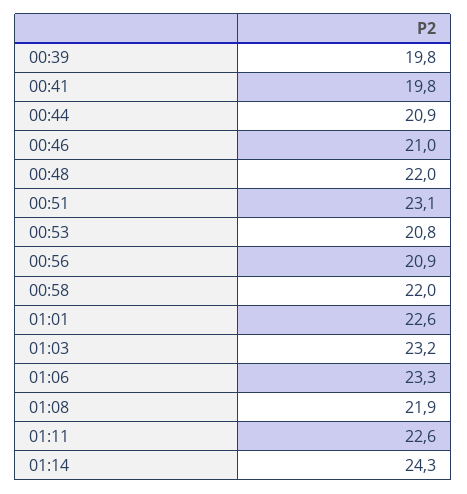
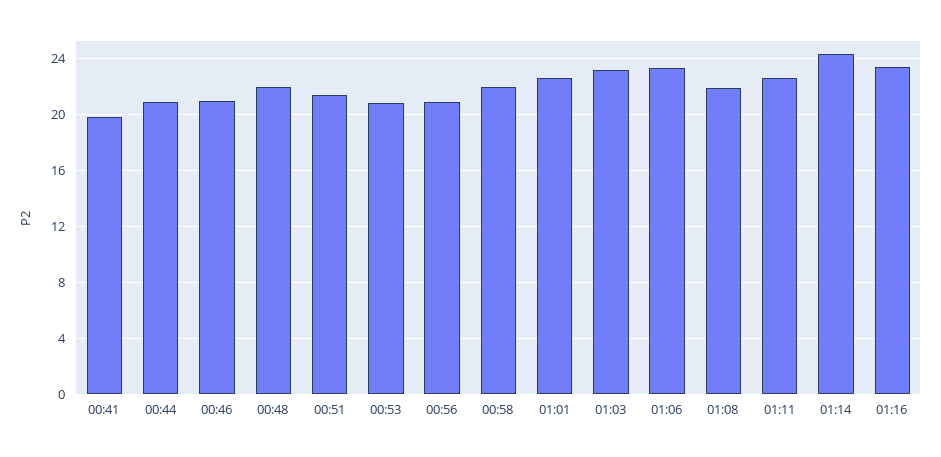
00:39: 19.8 -> none
00:51: 23.1 -> 21.5
01:16: none -> 23.5

